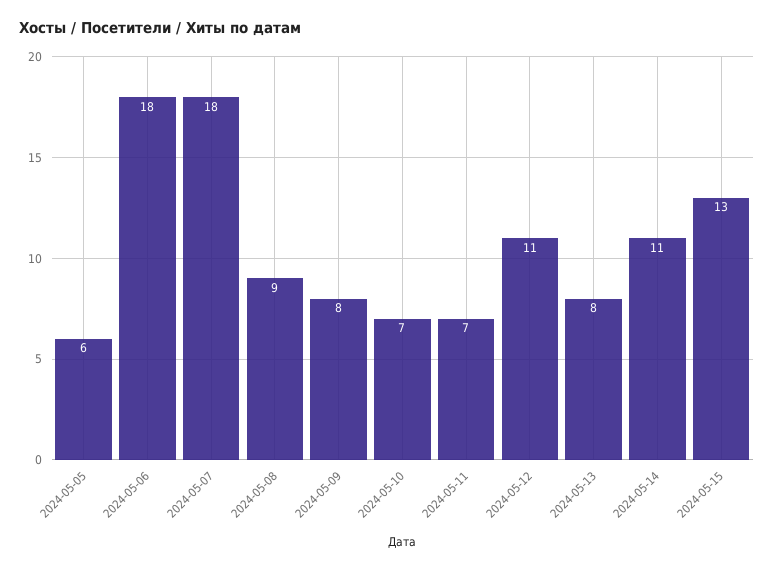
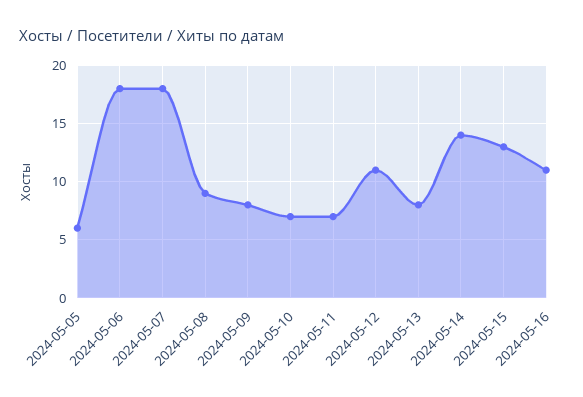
2024-05-14: 11 -> 14
2024-05-16: none -> 11

